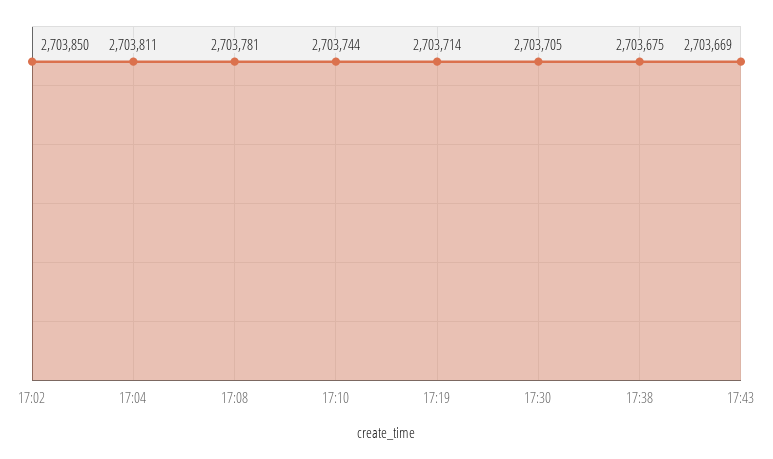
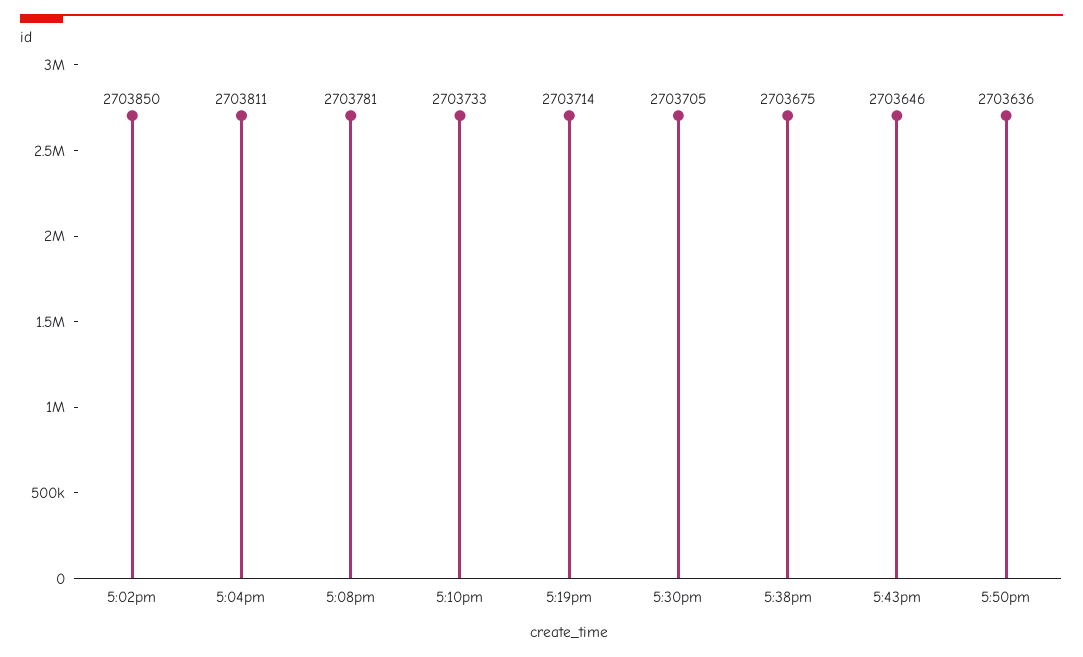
17:10: 2703744 -> 2703733
17:43: 2703669 -> 2703646
5:50pm: none -> 2703636

